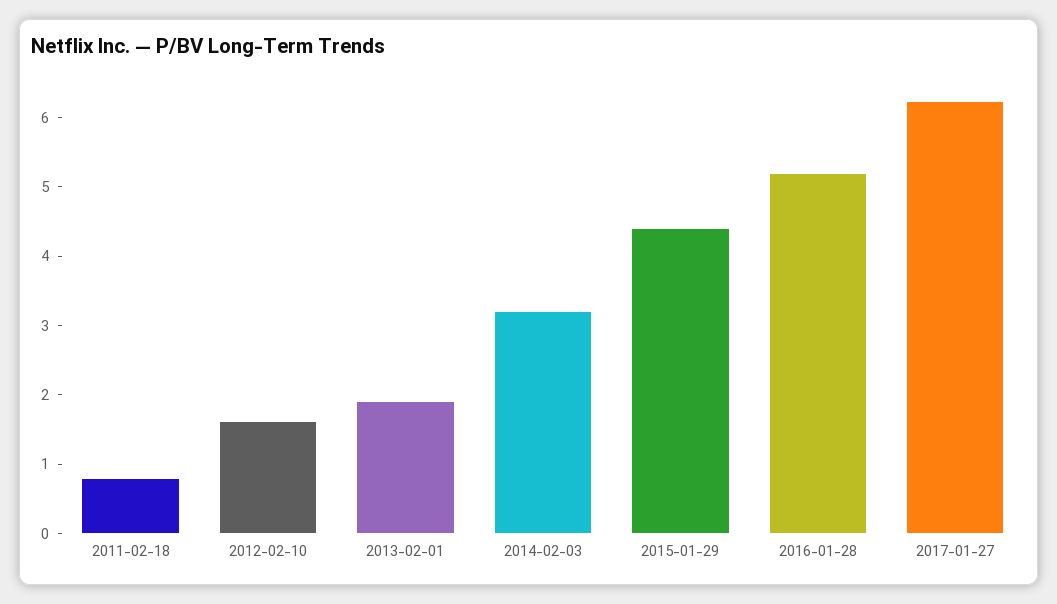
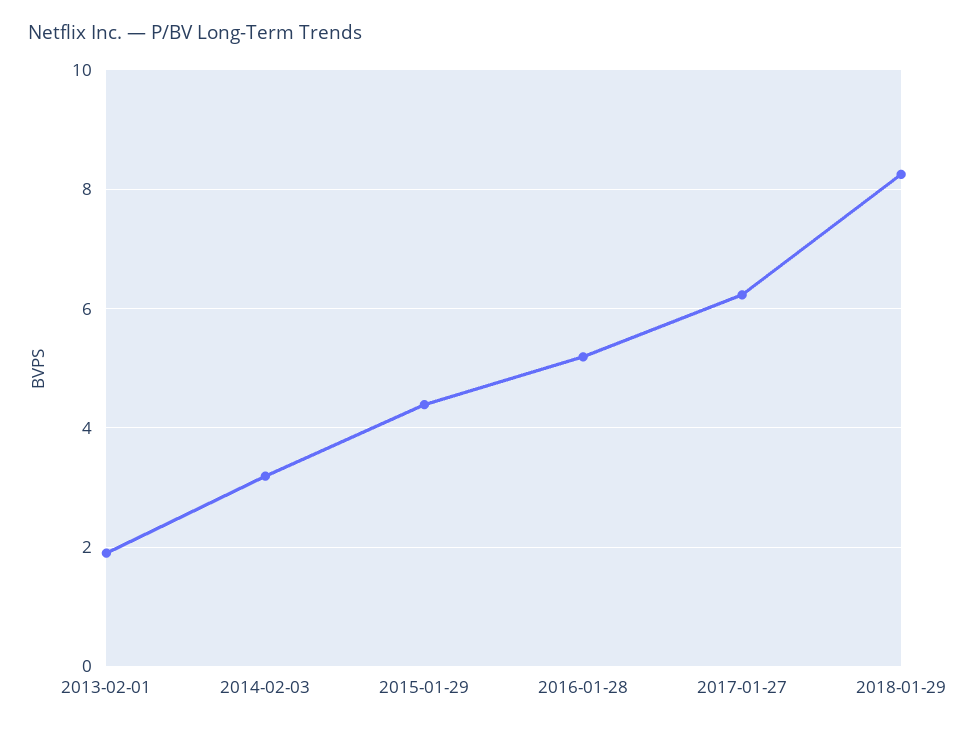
2011-02-18: 0.8 -> none
2012-02-10: 1.6 -> none
2018-01-29: none -> 8.2

